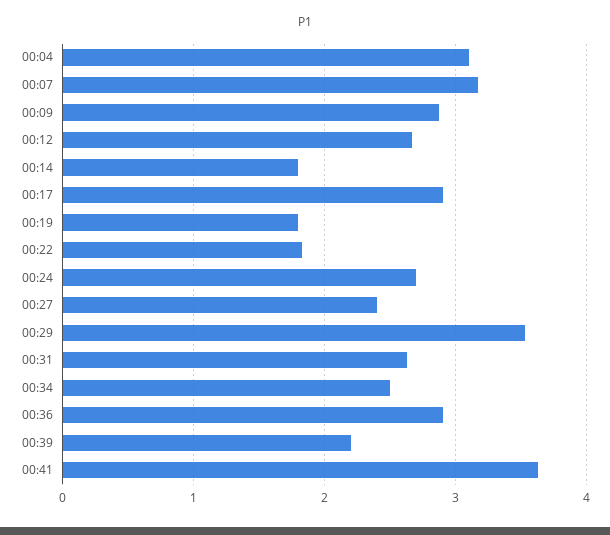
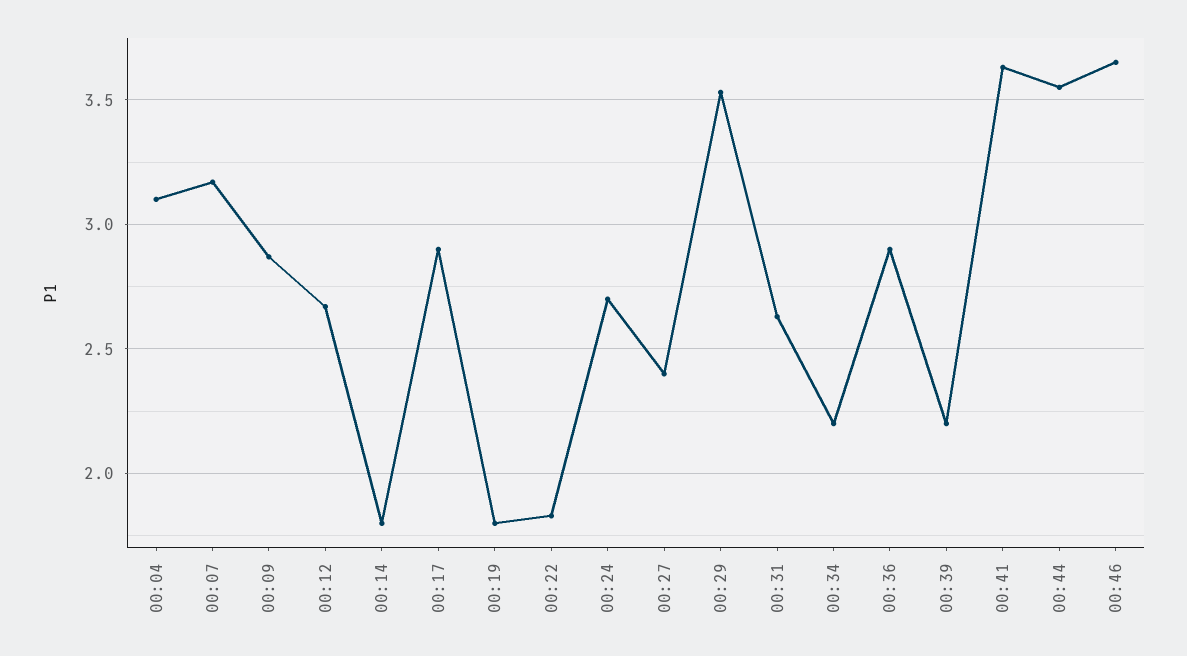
00:34: 2.5 -> 2.2
00:44: none -> 3.55
00:46: none -> 3.65

